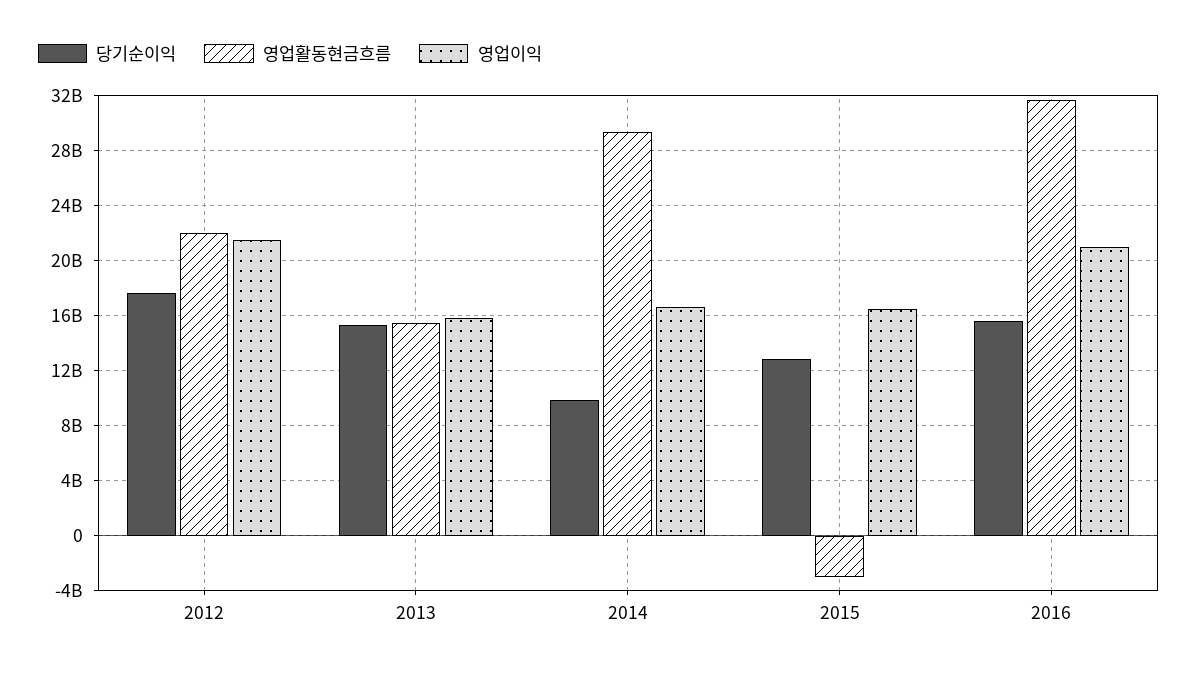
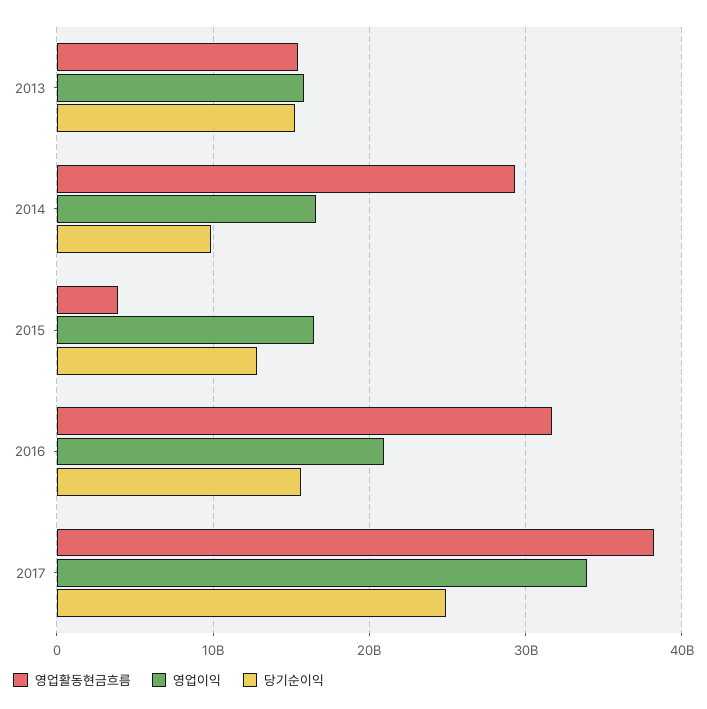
당기순이익, 2012: 17500000000 -> none
영업활동현금흐름, 2012: 22000000000 -> none
영업이익, 2012: 21500000000 -> none
영업활동현금흐름, 2015: -3000000000 -> 4000000000
영업활동현금흐름, 2017: none -> 38000000000
영업이익, 2017: none -> 34000000000
당기순이익, 2017: none -> 25000000000

